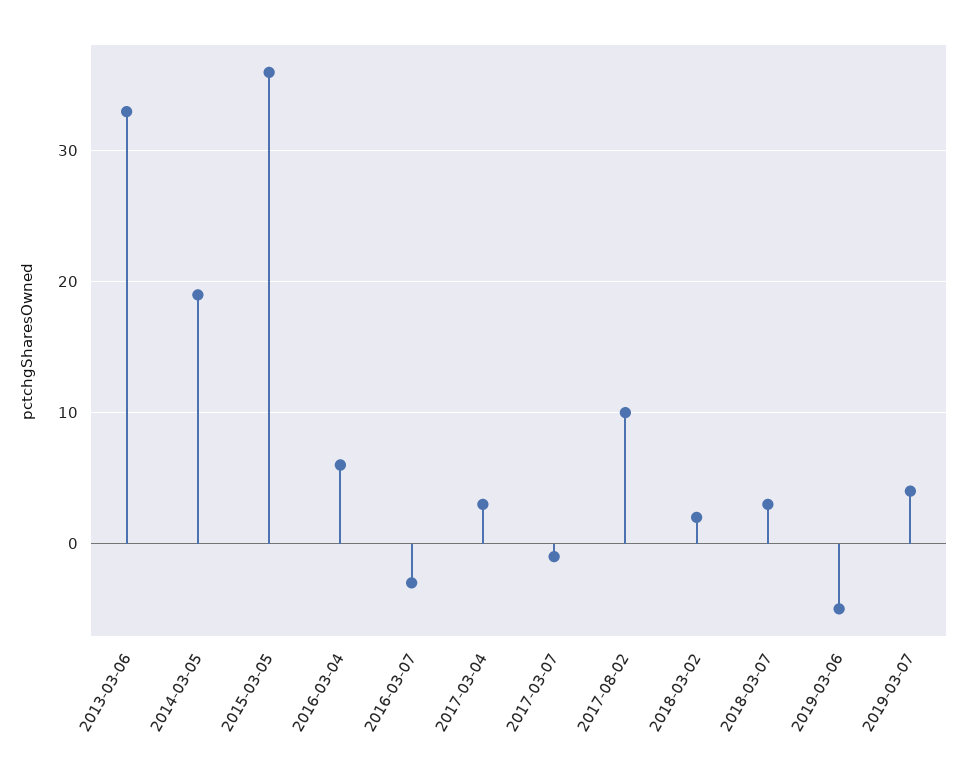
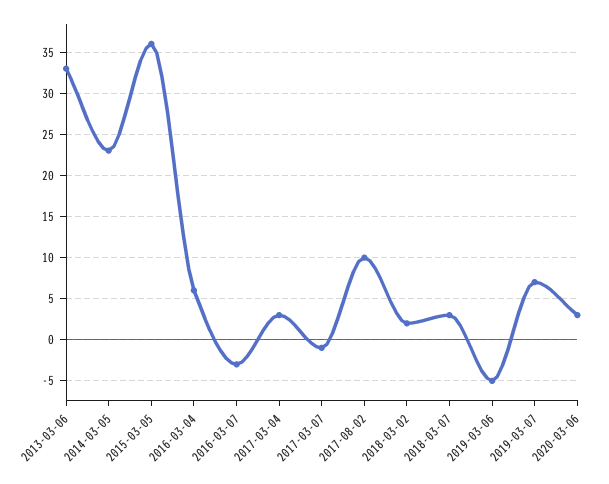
2014-03-05: 19 -> 23
2019-03-07: 4 -> 7
2020-03-06: none -> 3

